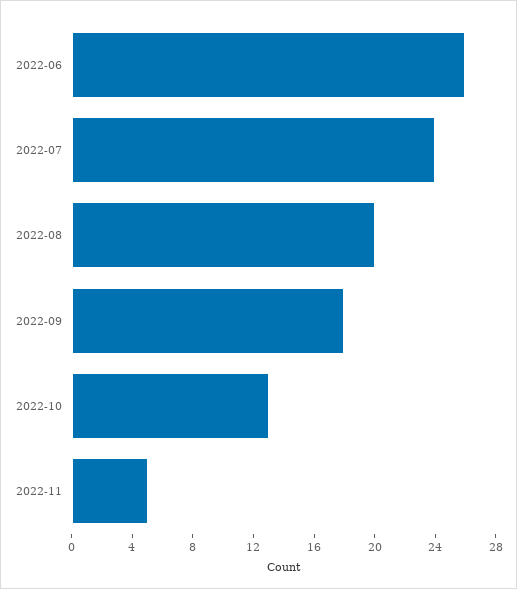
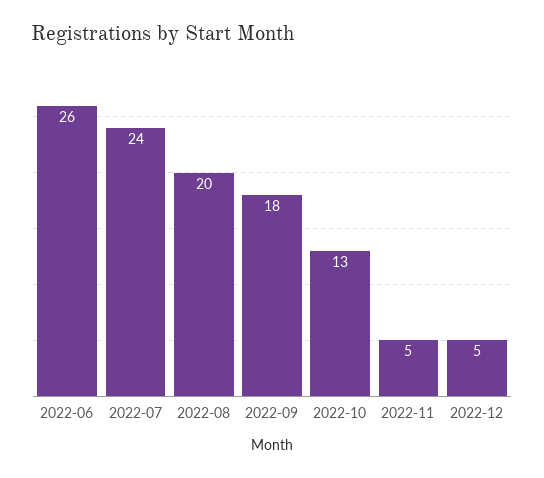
2022-12: none -> 5

